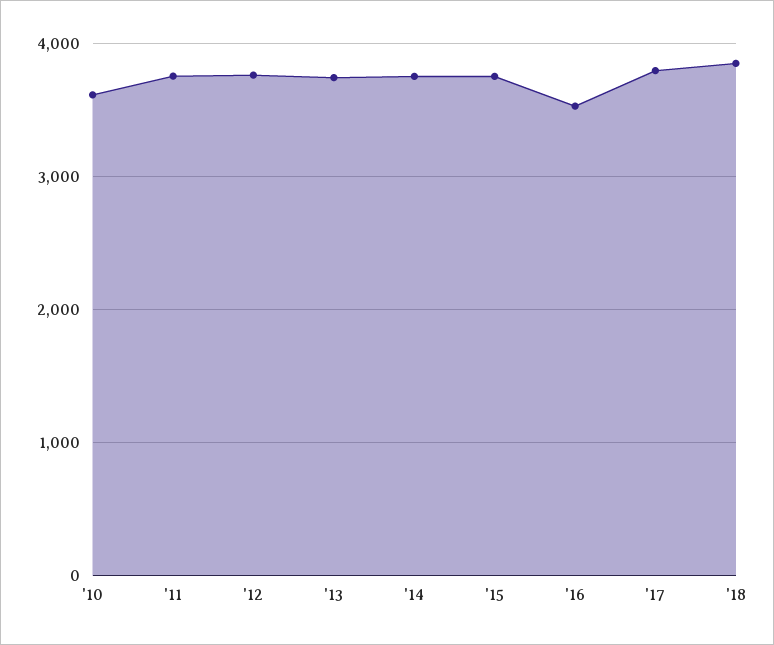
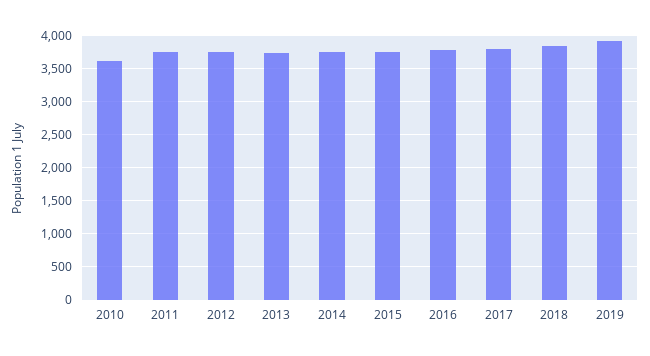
'16: 3500 -> 3800
2019: none -> 3900

